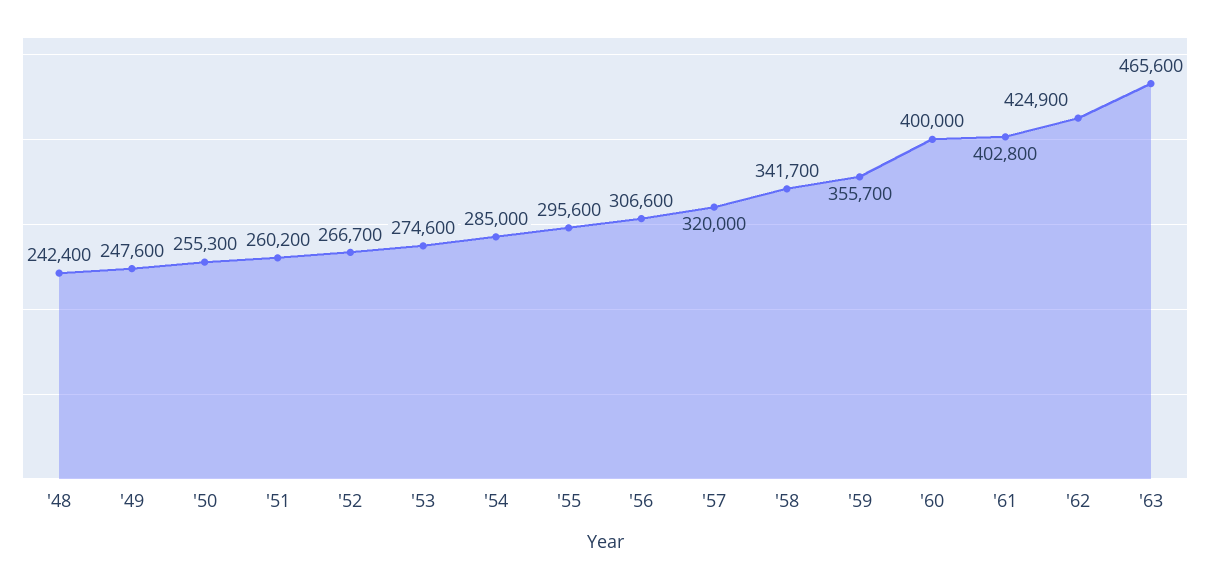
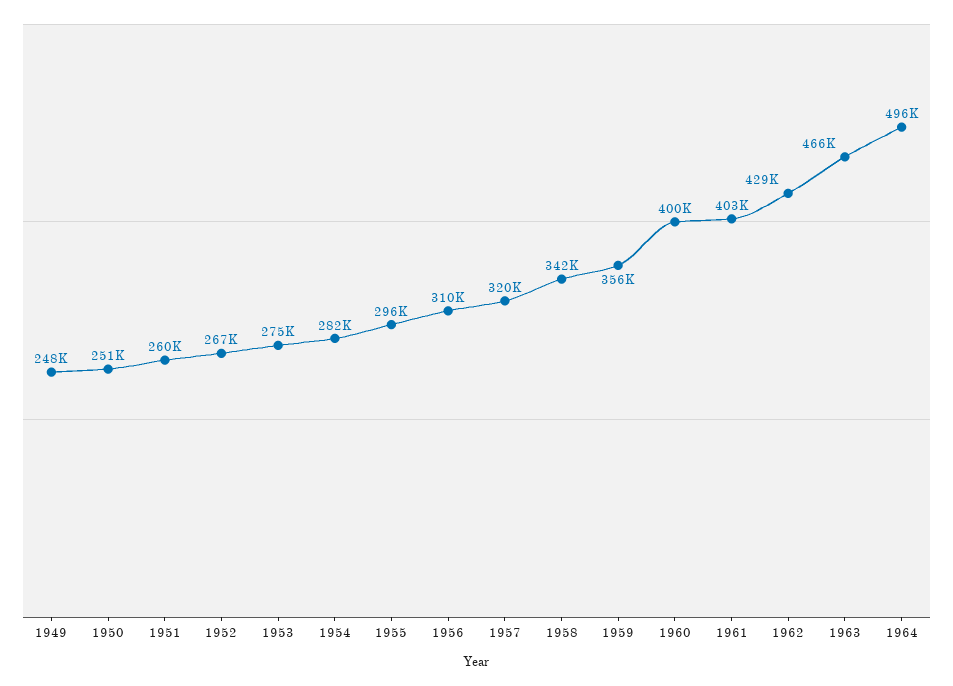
'48: 242400 -> none
'50: 255300 -> 251000
'54: 285000 -> 282000
'56: 306600 -> 310000
'62: 424900 -> 429000
1964: none -> 496000

